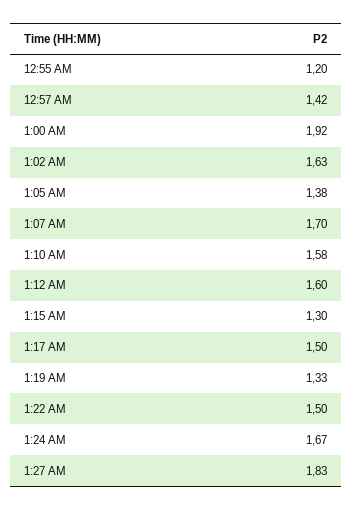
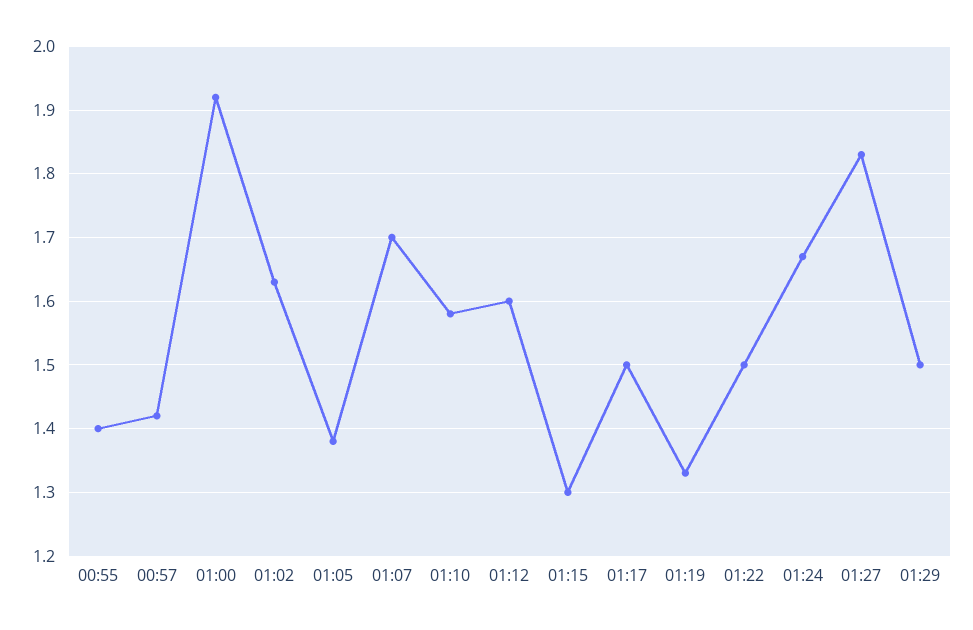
12:55 AM: 1.2 -> 1.4
01:29: none -> 1.5

